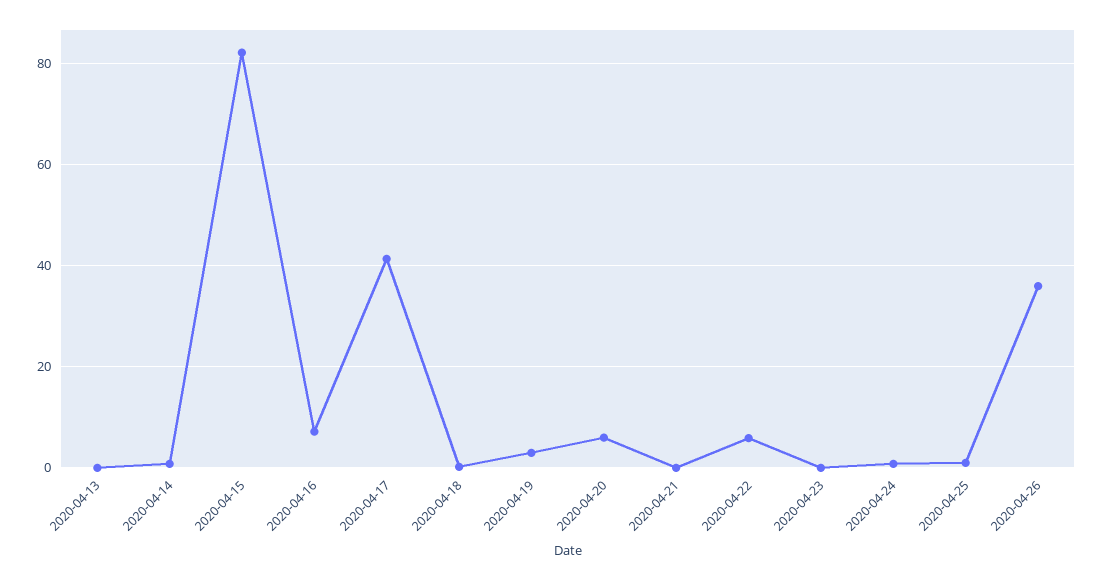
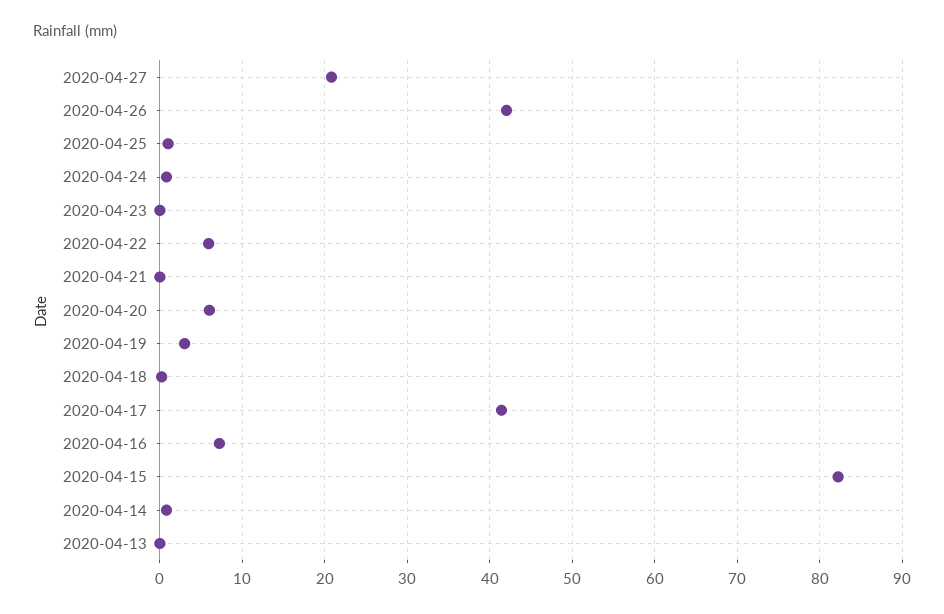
2020-04-26: 36 -> 42
2020-04-27: none -> 21

